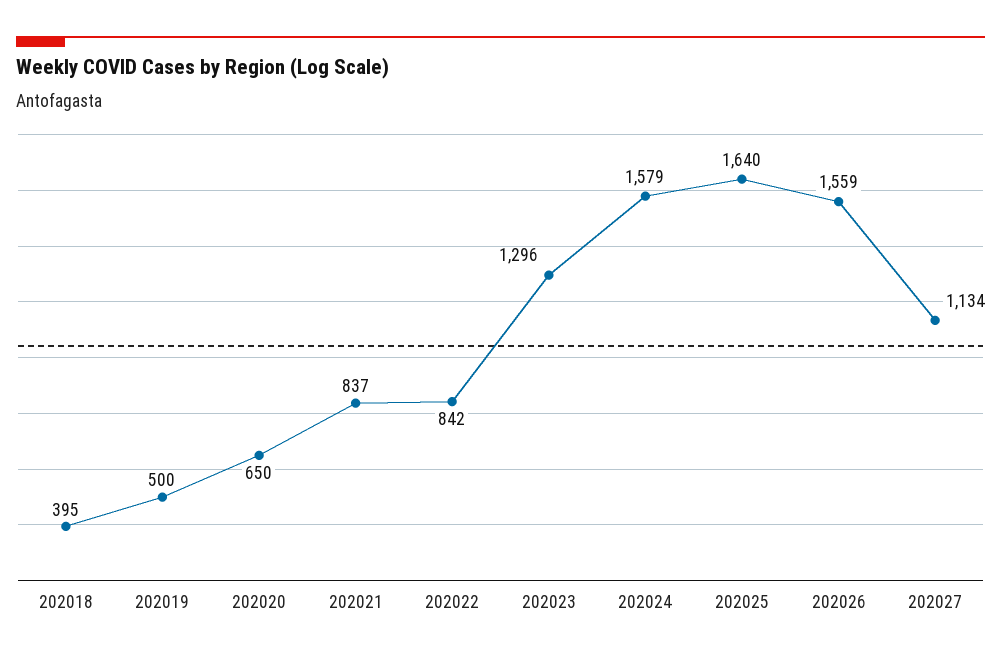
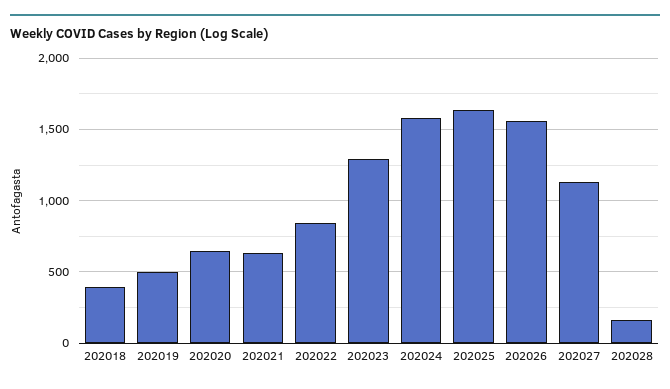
202021: 837 -> 650
202028: none -> 150

